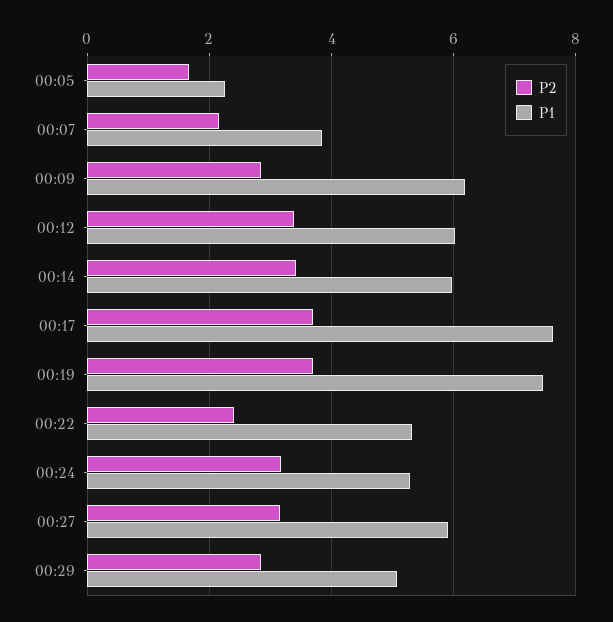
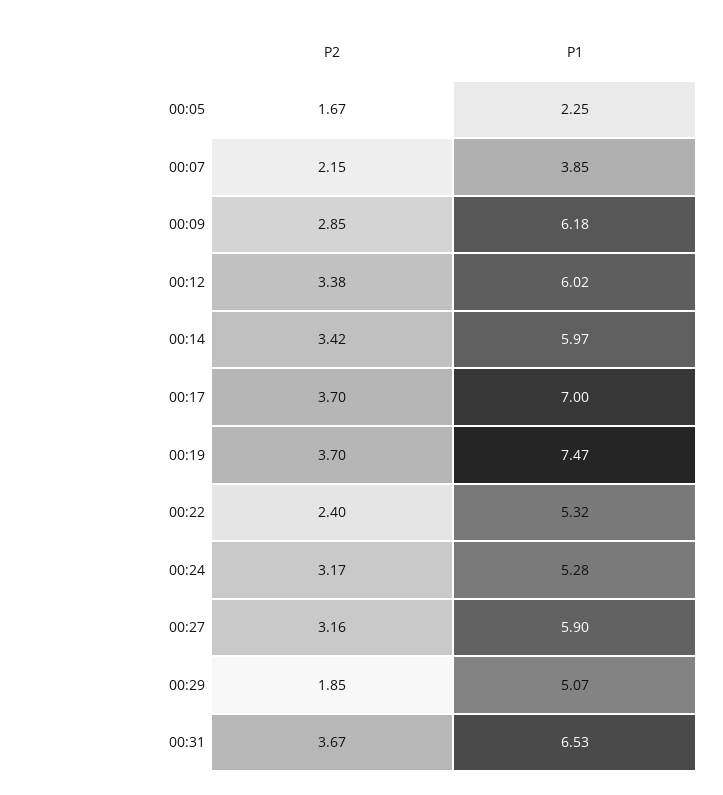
P1, 00:17: 7.6 -> 7
P2, 00:29: 2.8 -> 1.85
P2, 00:31: none -> 3.67
P1, 00:31: none -> 6.53

